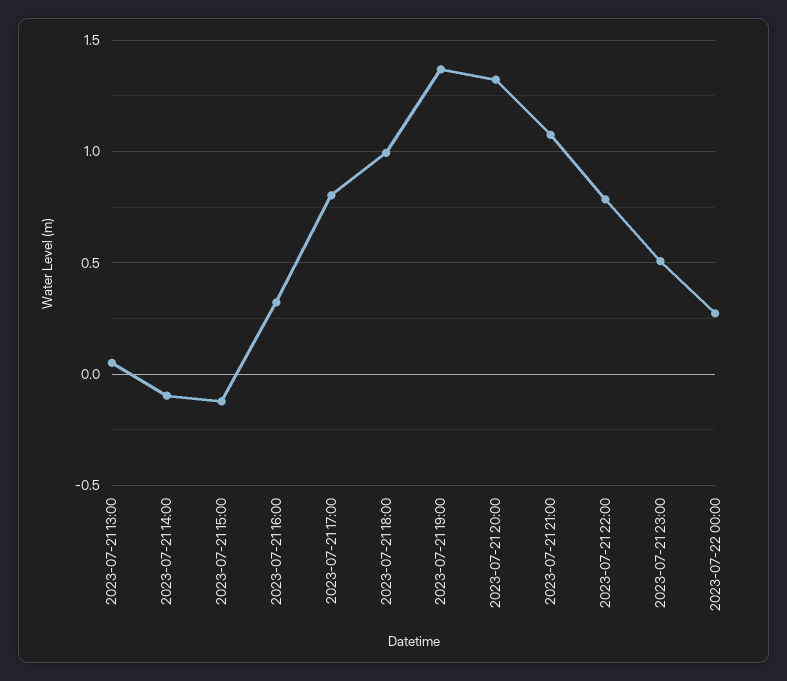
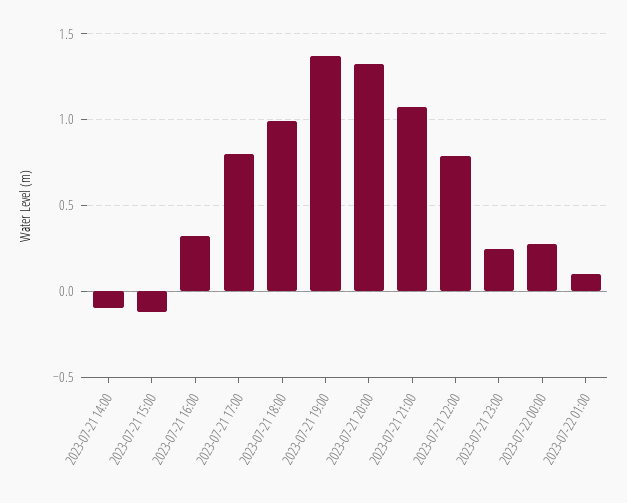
2023-07-21 13:00: 0.05 -> none
2023-07-21 23:00: 0.5 -> 0.25
2023-07-22 01:00: none -> 0.1

